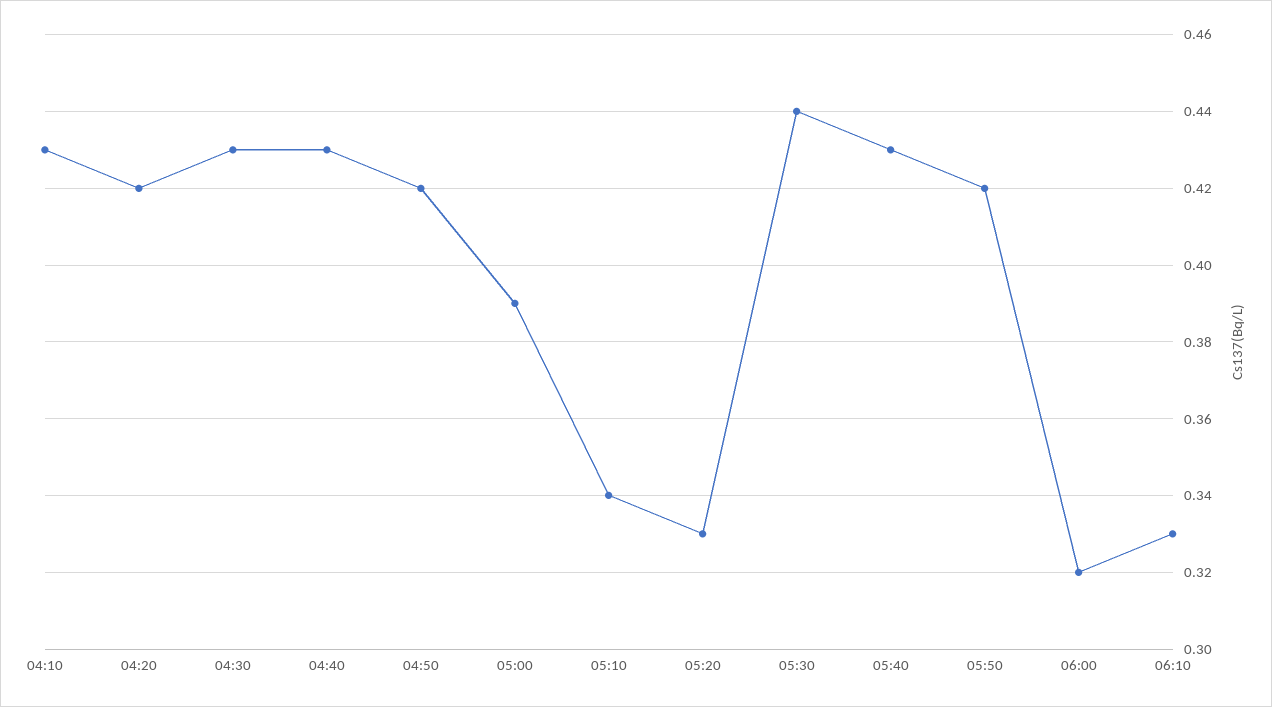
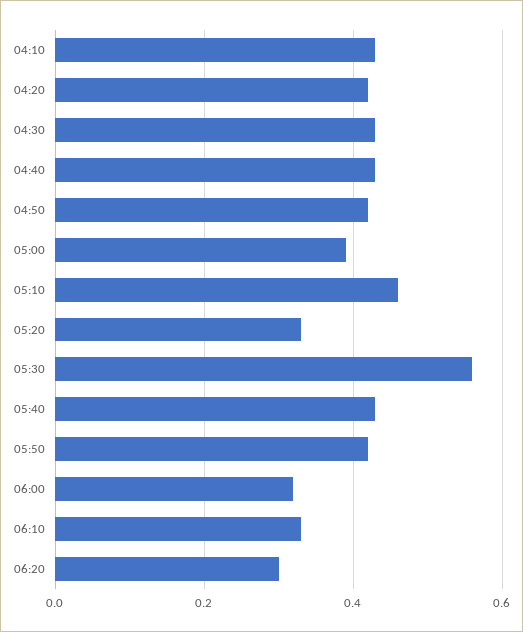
05:10: 0.34 -> 0.45
05:30: 0.44 -> 0.55
06:20: none -> 0.3

